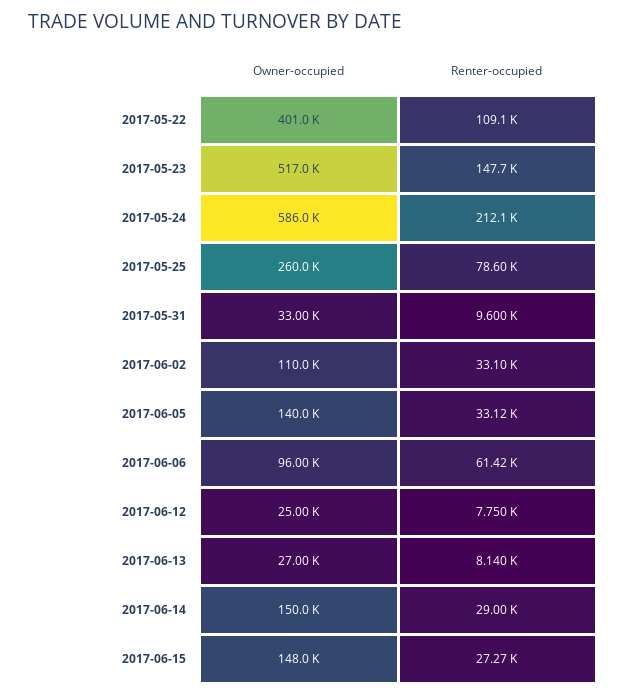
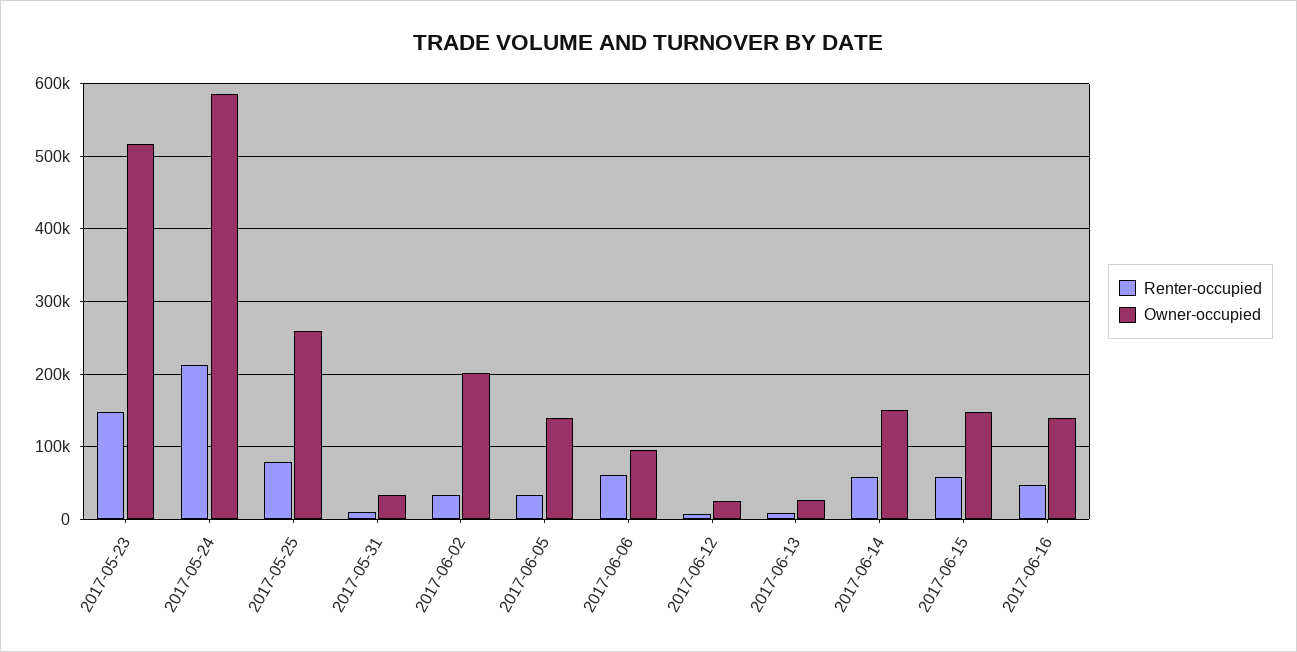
Owner-occupied, 2017-05-22: 401000 -> none
Renter-occupied, 2017-05-22: 109100 -> none
Owner-occupied, 2017-06-02: 110000 -> 200000
Renter-occupied, 2017-06-14: 29000 -> 60000
Renter-occupied, 2017-06-15: 27270 -> 60000
Renter-occupied, 2017-06-16: none -> 50000
Owner-occupied, 2017-06-16: none -> 140000

